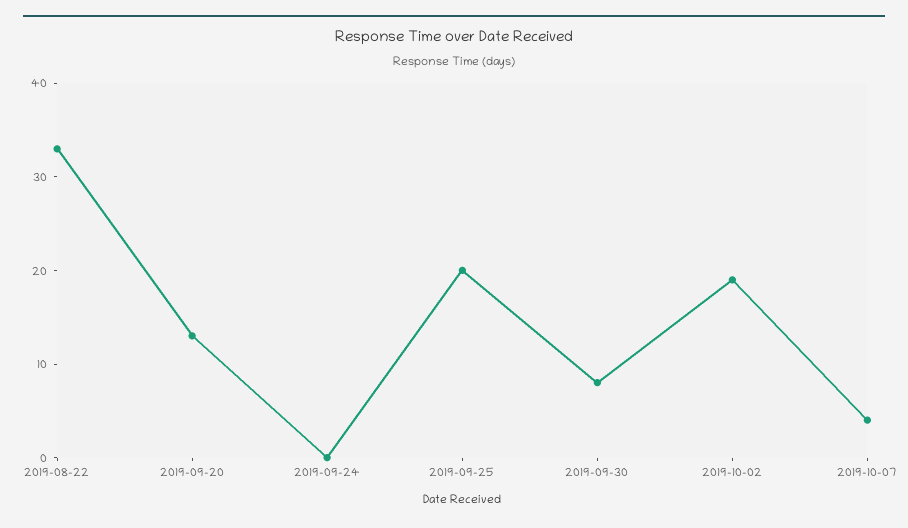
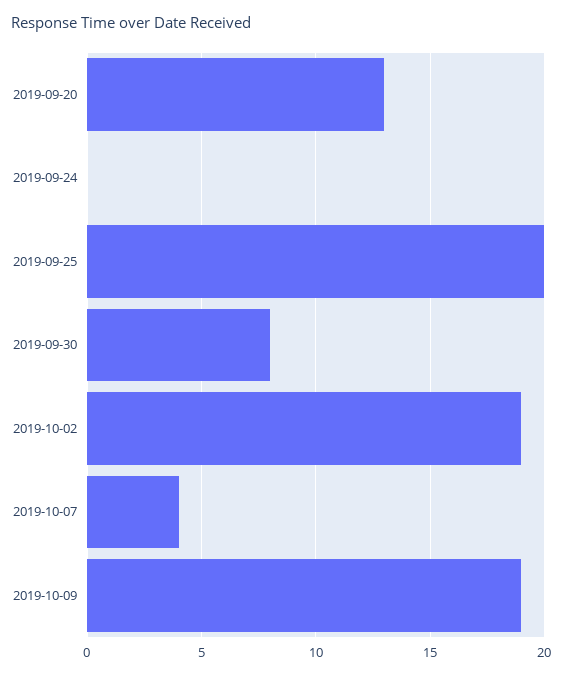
2019-08-22: 33 -> none
2019-10-09: none -> 19

